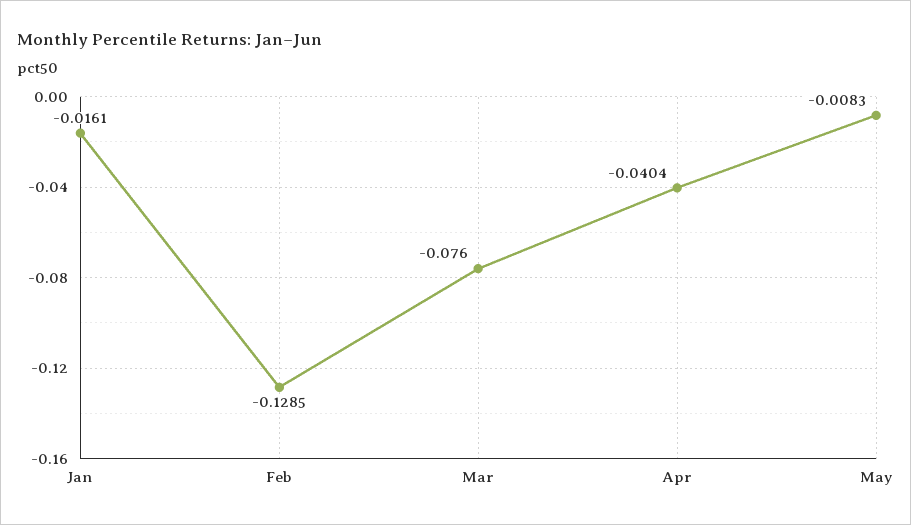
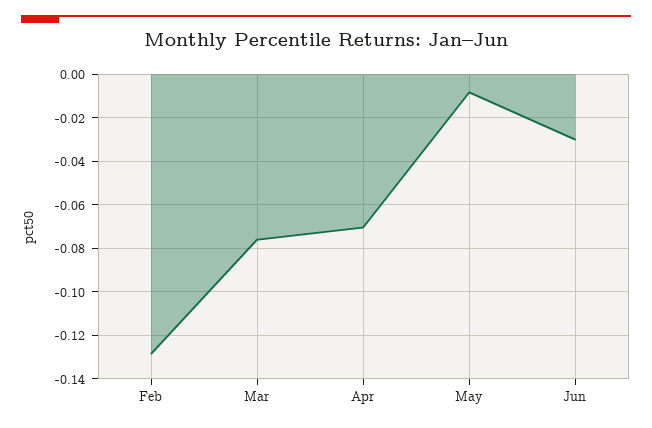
Jan: -0.0161 -> none
Apr: -0.0404 -> -0.07
Jun: none -> -0.03

